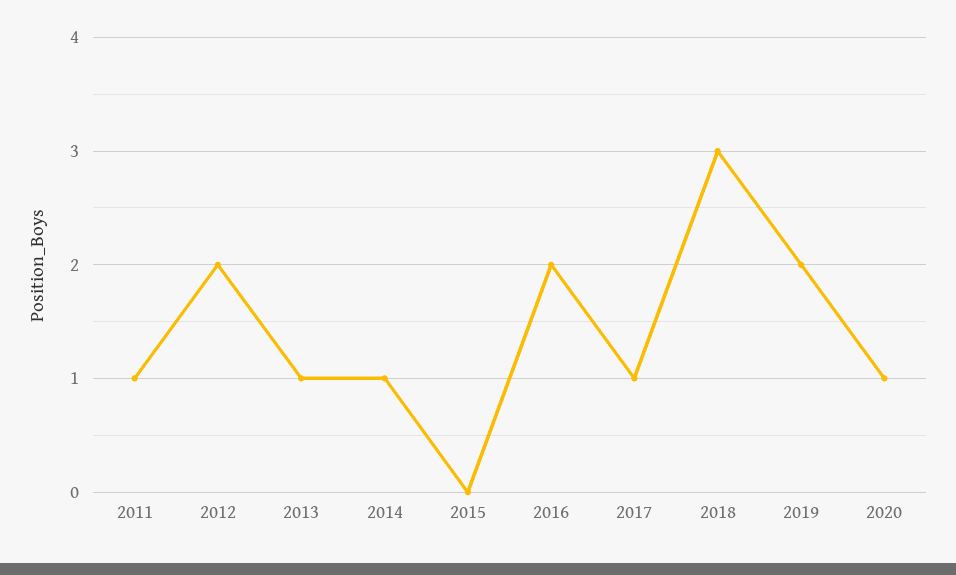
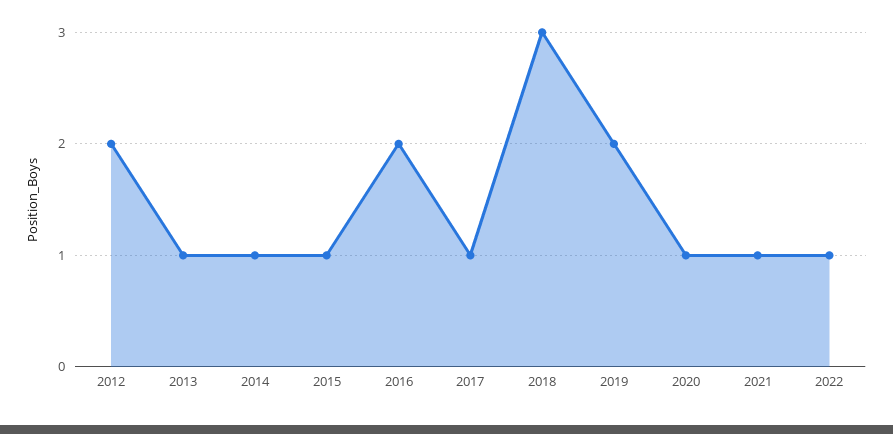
2011: 1 -> none
2015: 0 -> 1
2021: none -> 1
2022: none -> 1

